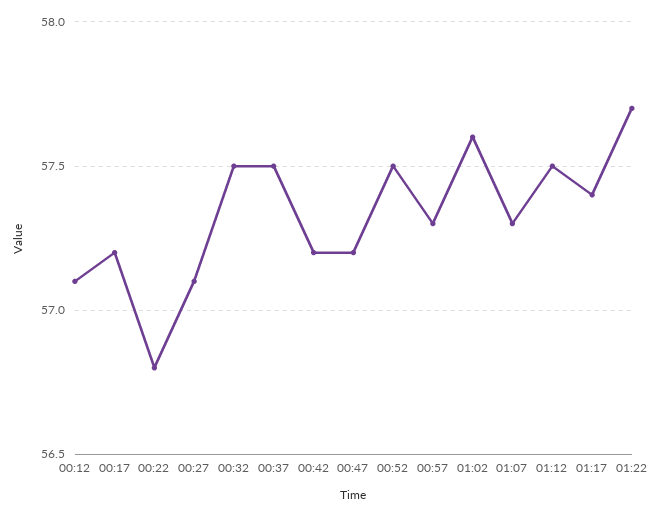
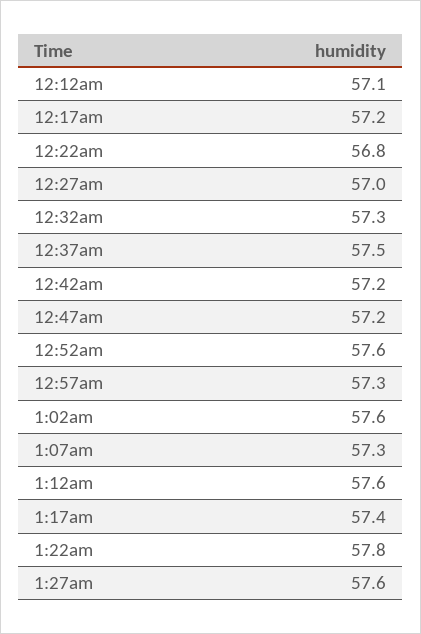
00:27: 57.1 -> 57
00:32: 57.5 -> 57.3
00:52: 57.5 -> 57.6
01:12: 57.5 -> 57.6
01:22: 57.7 -> 57.8
1:27am: none -> 57.6

